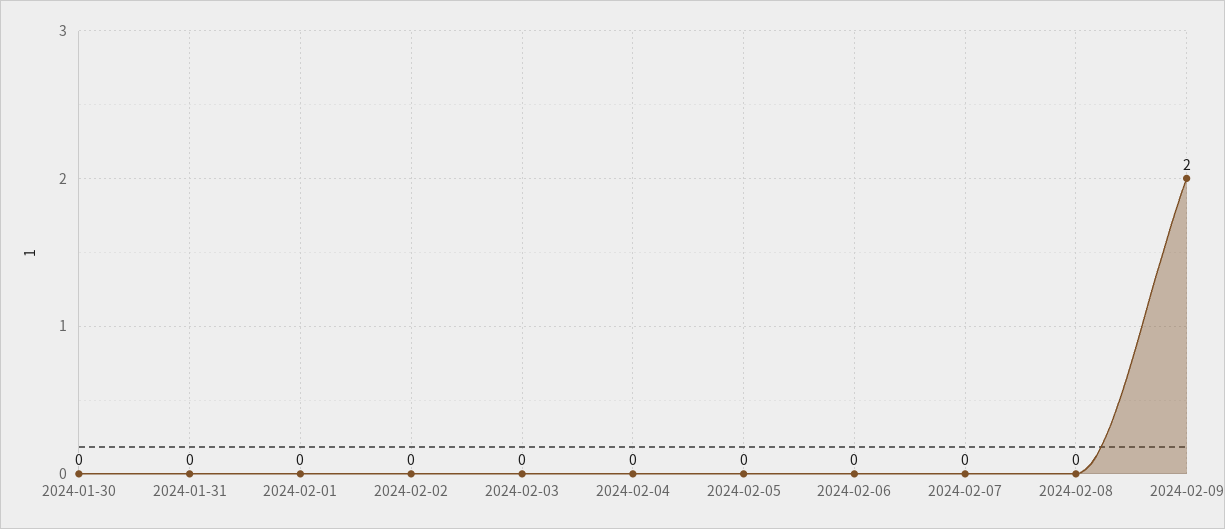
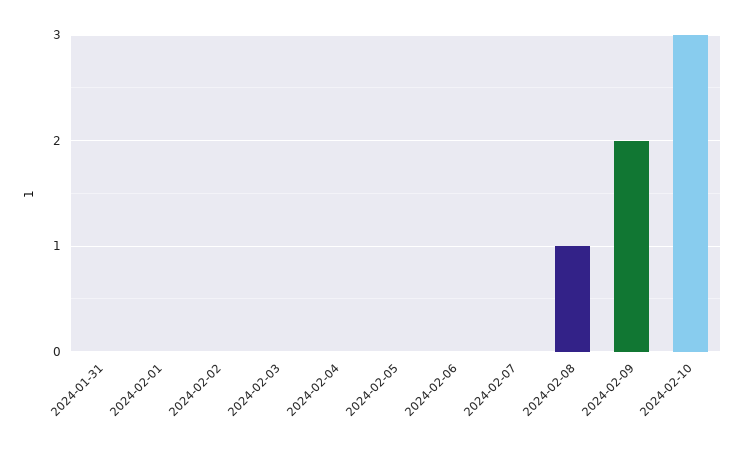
2024-01-30: 0 -> none
2024-02-08: 0 -> 1
2024-02-10: none -> 3

